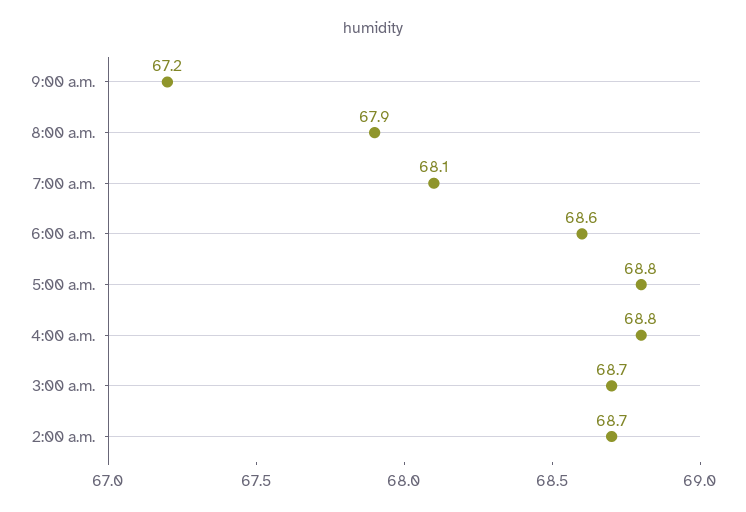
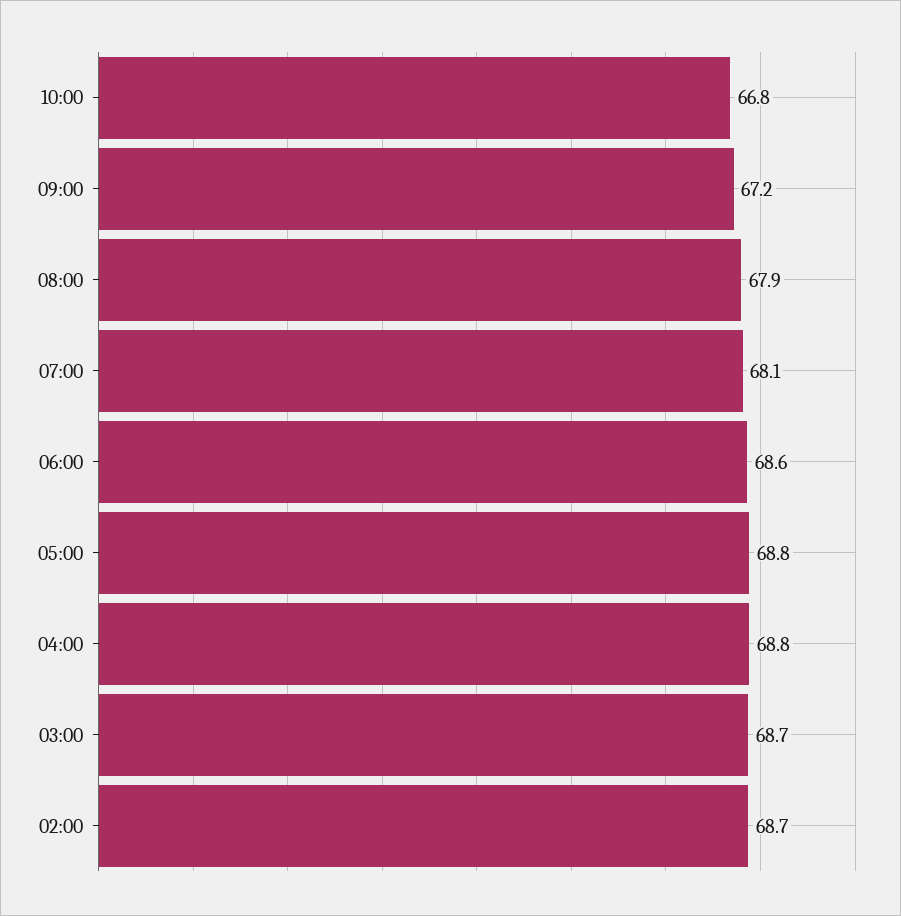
10:00: none -> 66.8

